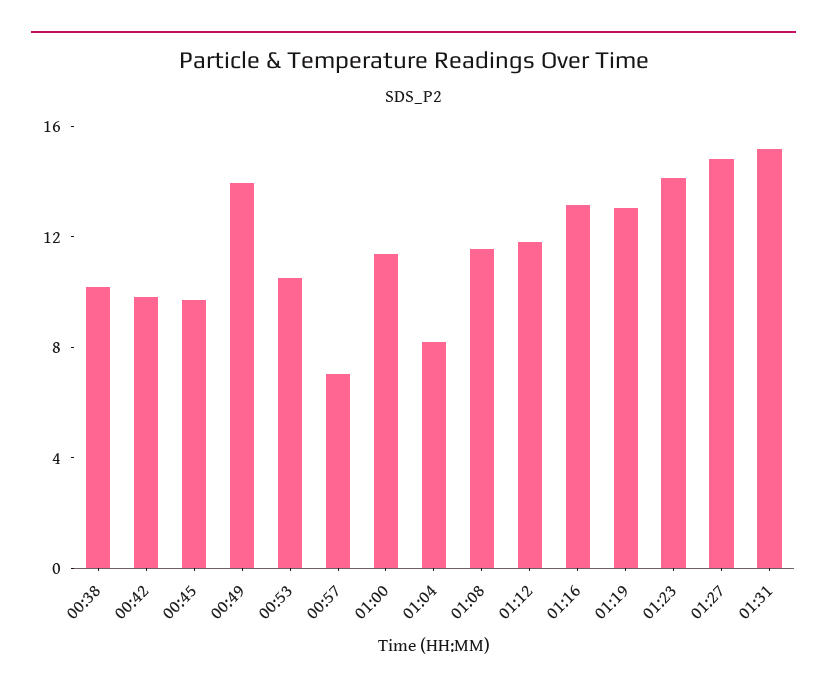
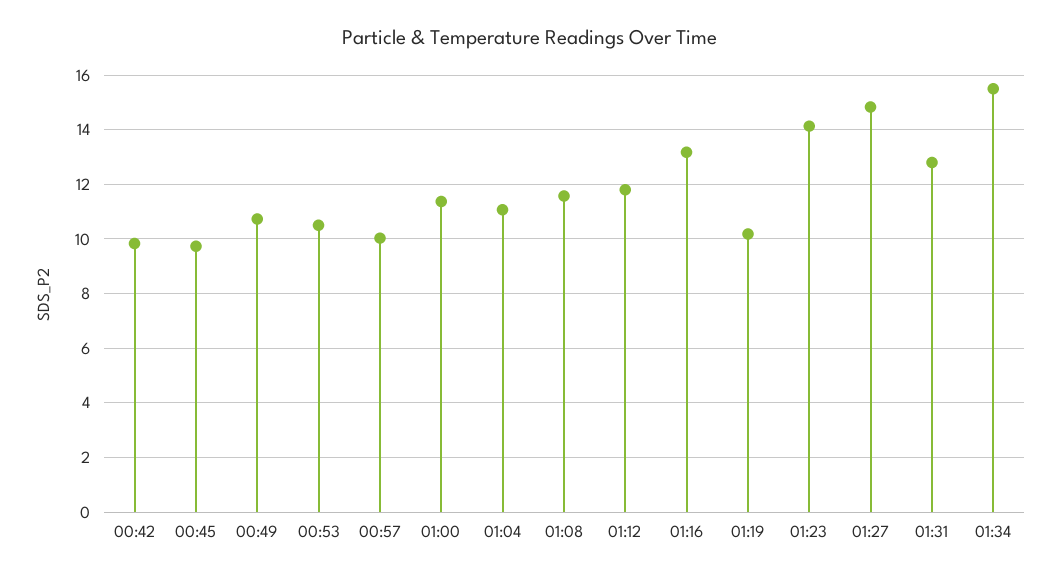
00:38: 10 -> none
00:49: 14 -> 10.75
00:57: 7 -> 10
01:04: 8 -> 11
01:19: 13 -> 10.25
01:31: 15 -> 12.75
01:34: none -> 15.5

